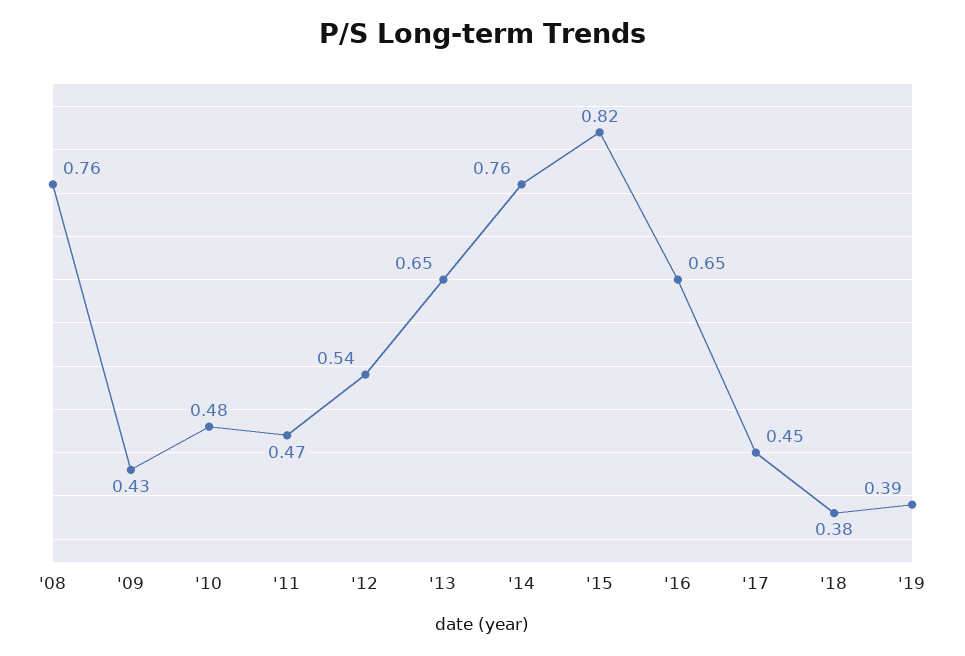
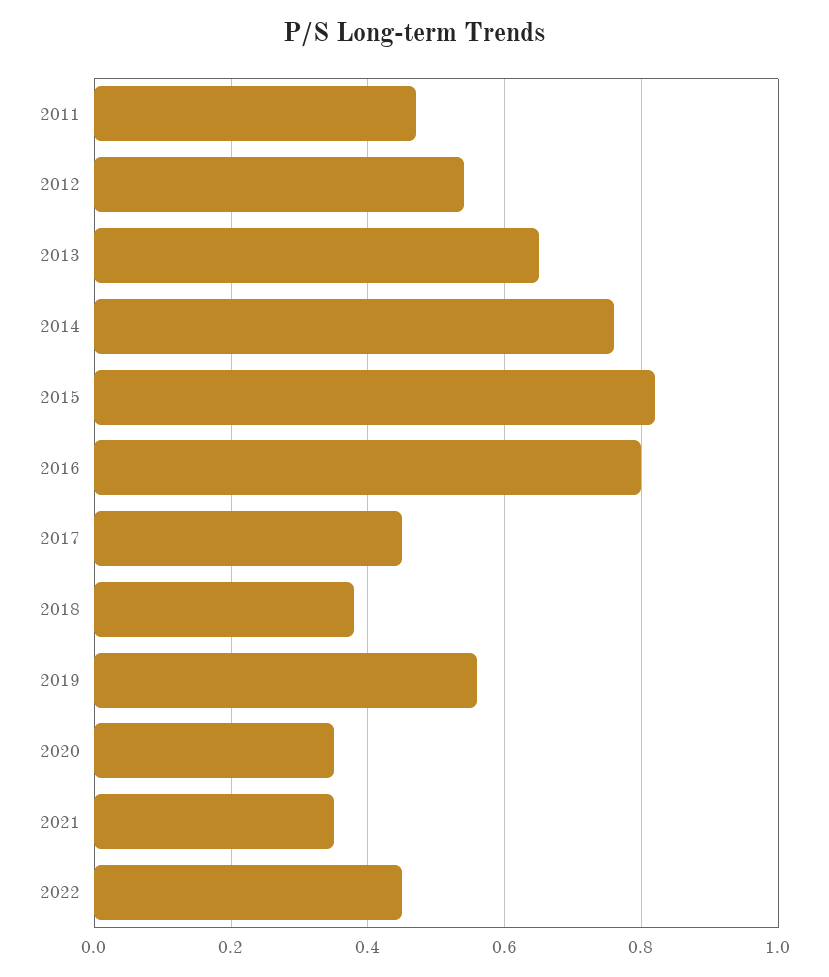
'08: 0.76 -> none
'09: 0.43 -> none
'10: 0.48 -> none
'16: 0.65 -> 0.8
'19: 0.39 -> 0.55
2020: none -> 0.35
2021: none -> 0.35
2022: none -> 0.45

